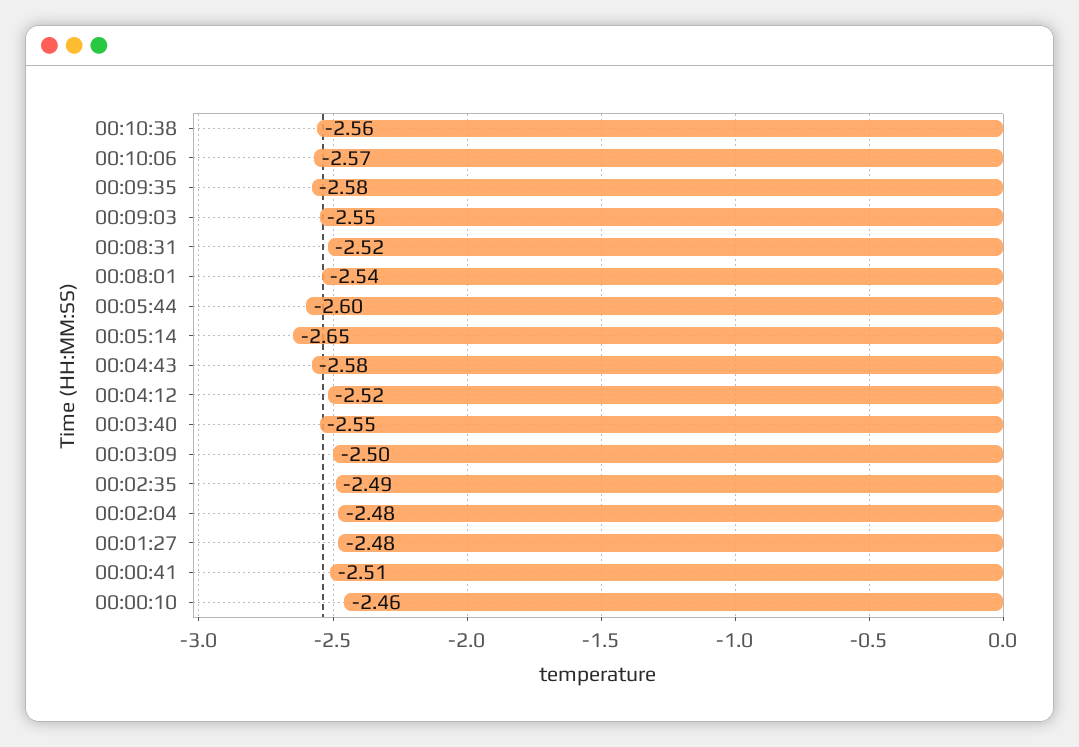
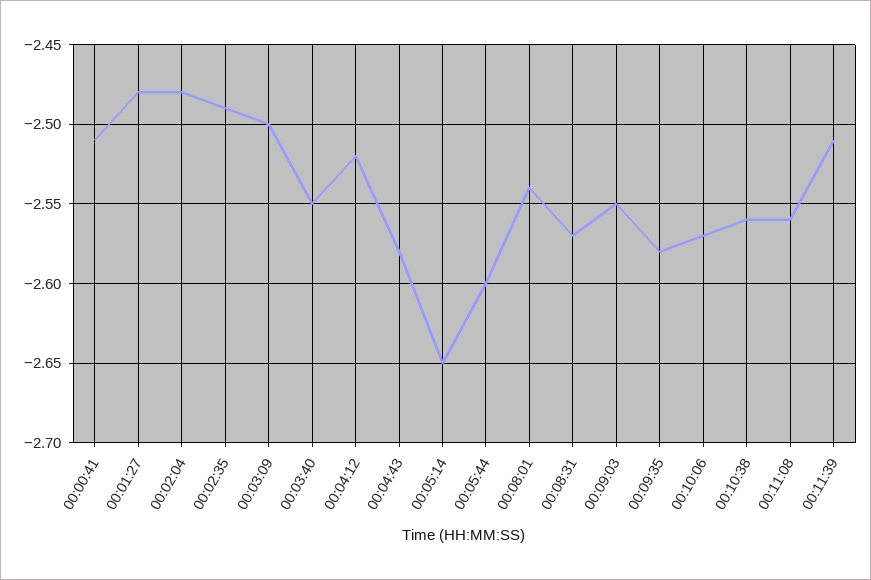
00:08:31: -2.52 -> -2.57
00:00:10: -2.46 -> none
00:11:08: none -> -2.56
00:11:39: none -> -2.51

